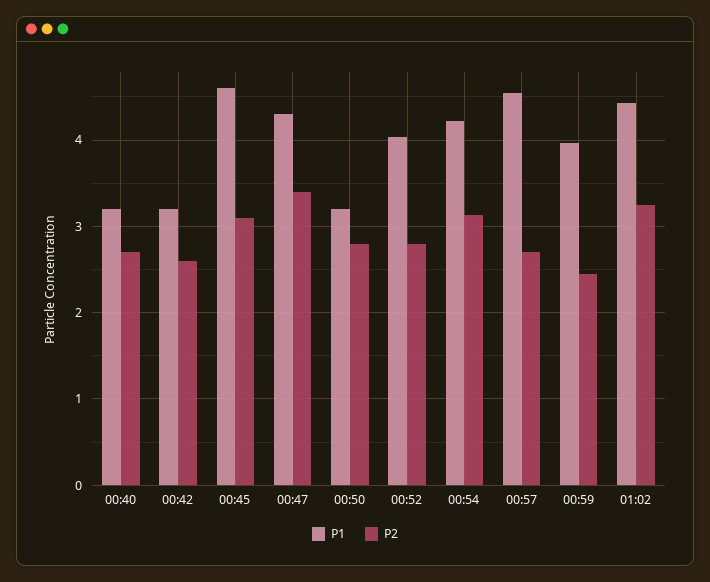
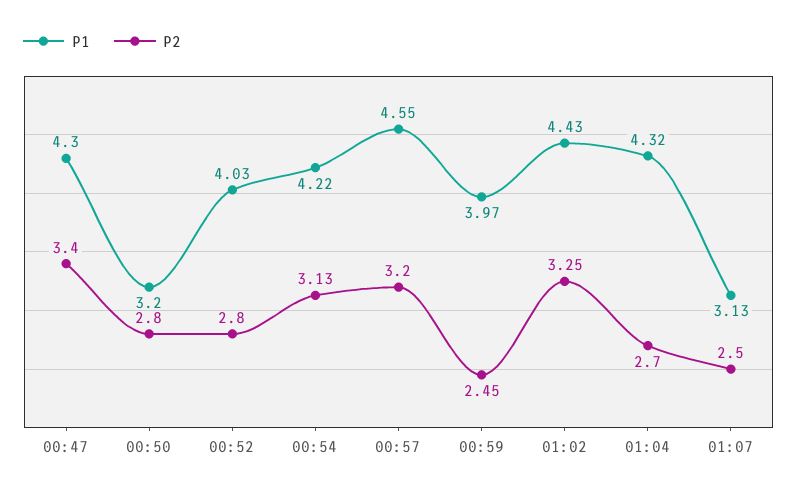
P1, 00:40: 3.2 -> none
P2, 00:40: 2.7 -> none
P1, 00:42: 3.2 -> none
P2, 00:42: 2.6 -> none
P1, 00:45: 4.6 -> none
P2, 00:45: 3.1 -> none
P2, 00:57: 2.7 -> 3.2
P1, 01:04: none -> 4.32
P2, 01:04: none -> 2.7
P1, 01:07: none -> 3.13
P2, 01:07: none -> 2.5

